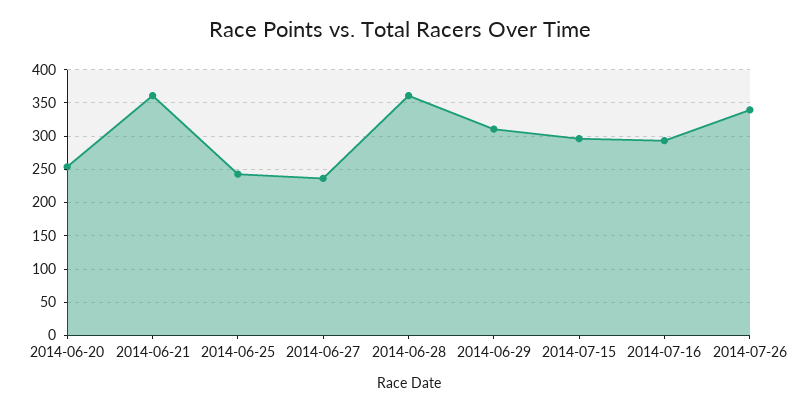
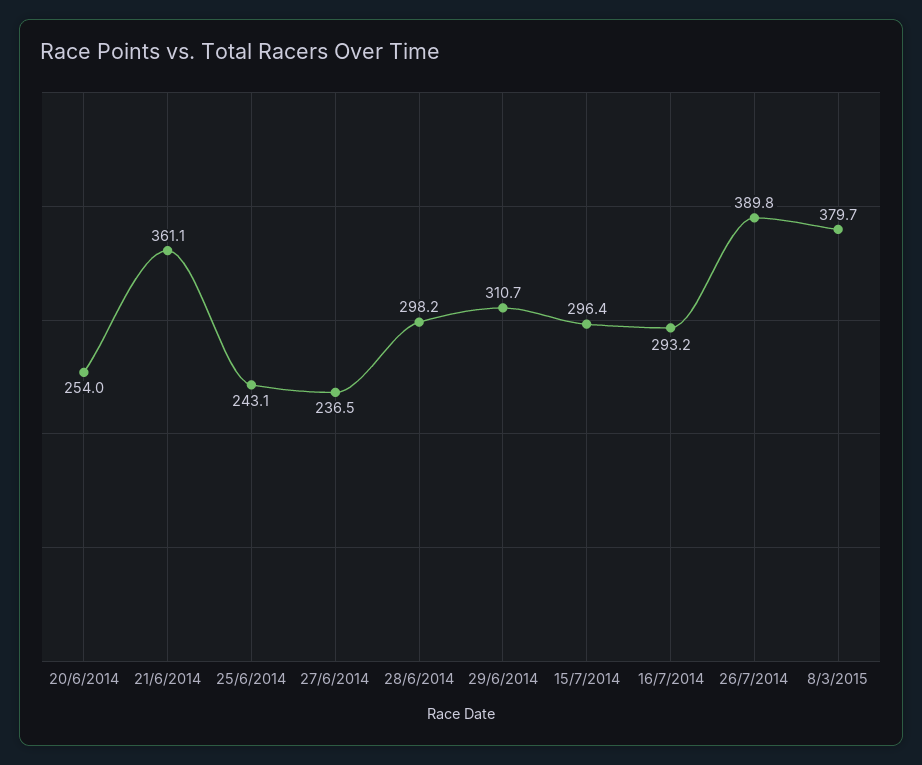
2014-06-28: 360 -> 298.2
2014-07-26: 340 -> 389.8
8/3/2015: none -> 379.7

